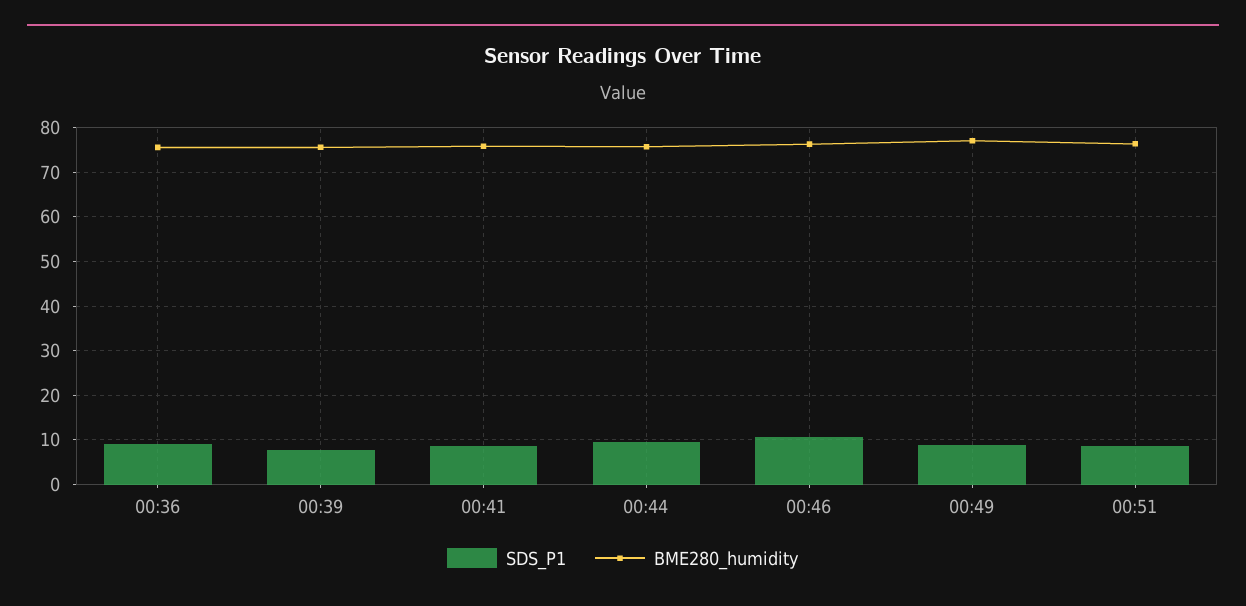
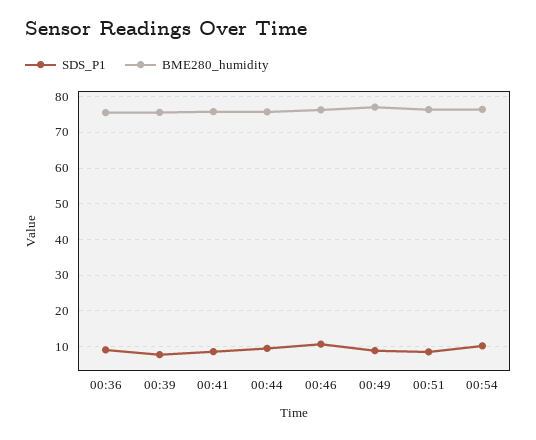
SDS_P1, 00:54: none -> 10
BME280_humidity, 00:54: none -> 76

